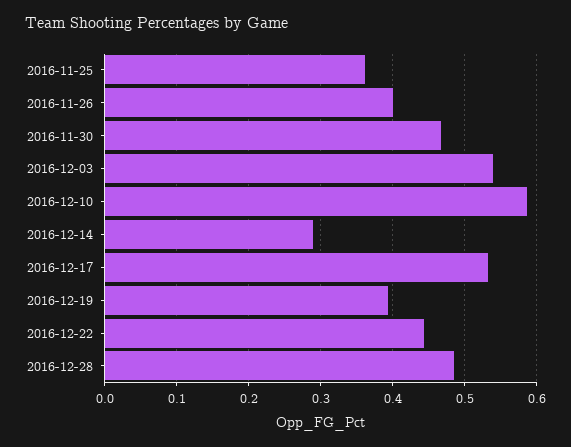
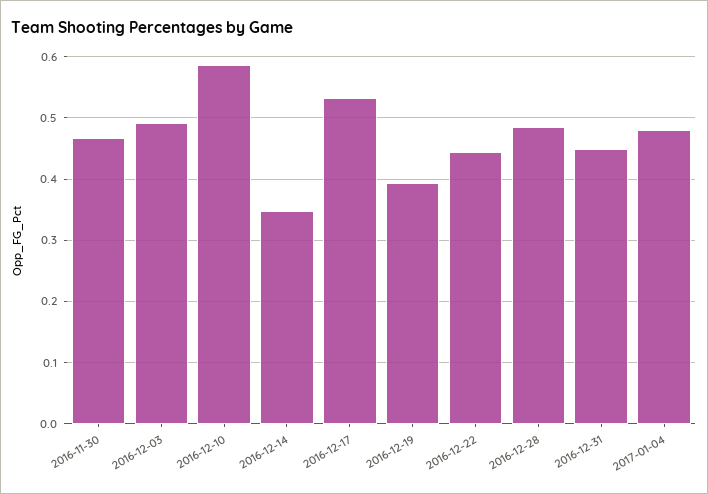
2016-11-25: 0.36 -> none
2016-11-26: 0.4 -> none
2016-12-03: 0.54 -> 0.49
2016-12-14: 0.29 -> 0.35
2016-12-31: none -> 0.45
2017-01-04: none -> 0.48

